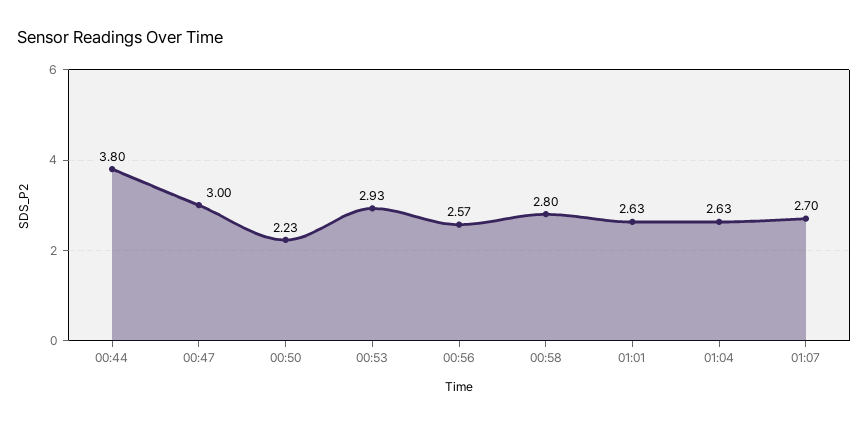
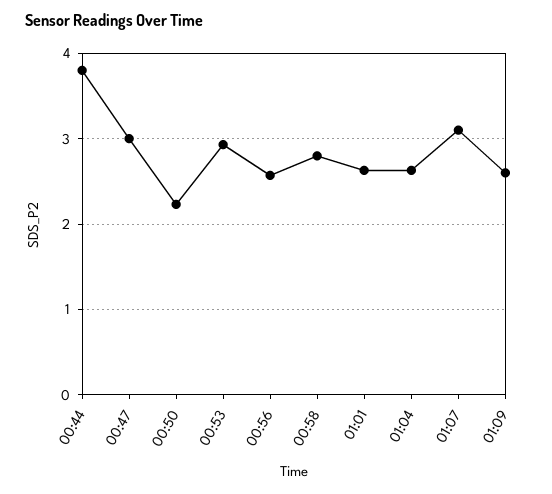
01:07: 2.7 -> 3.1
01:09: none -> 2.6

